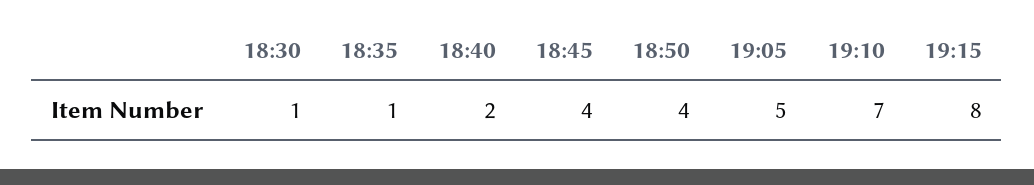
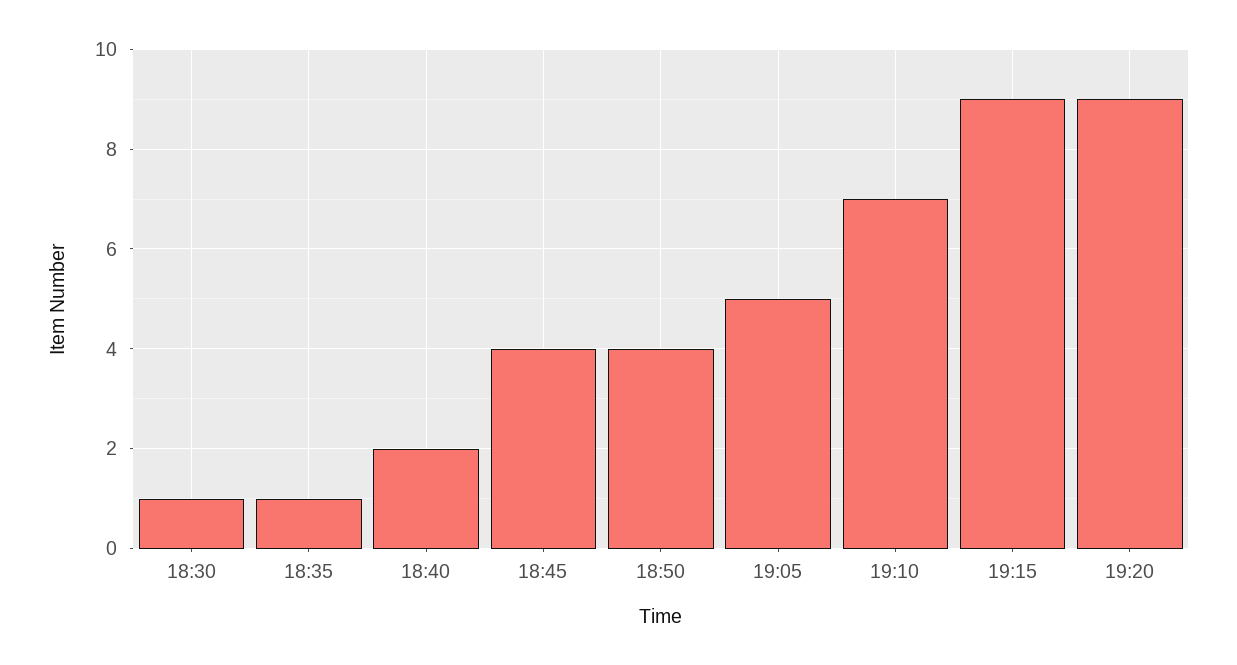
19:15: 8 -> 9
19:20: none -> 9

